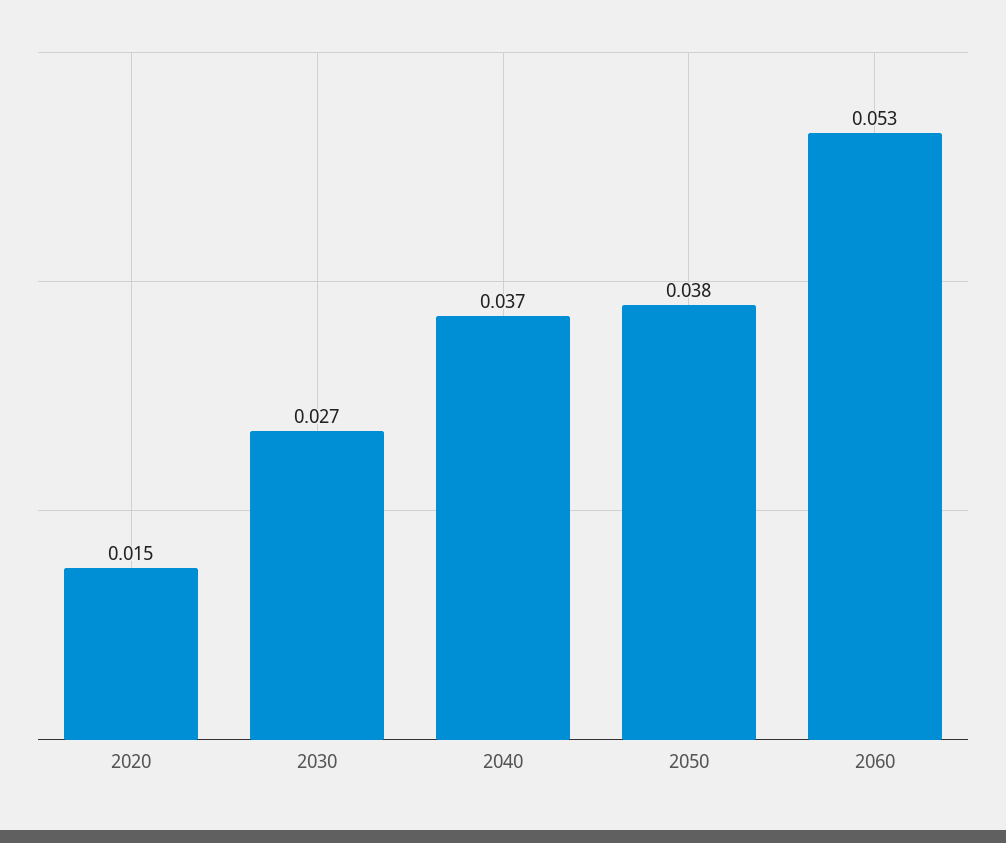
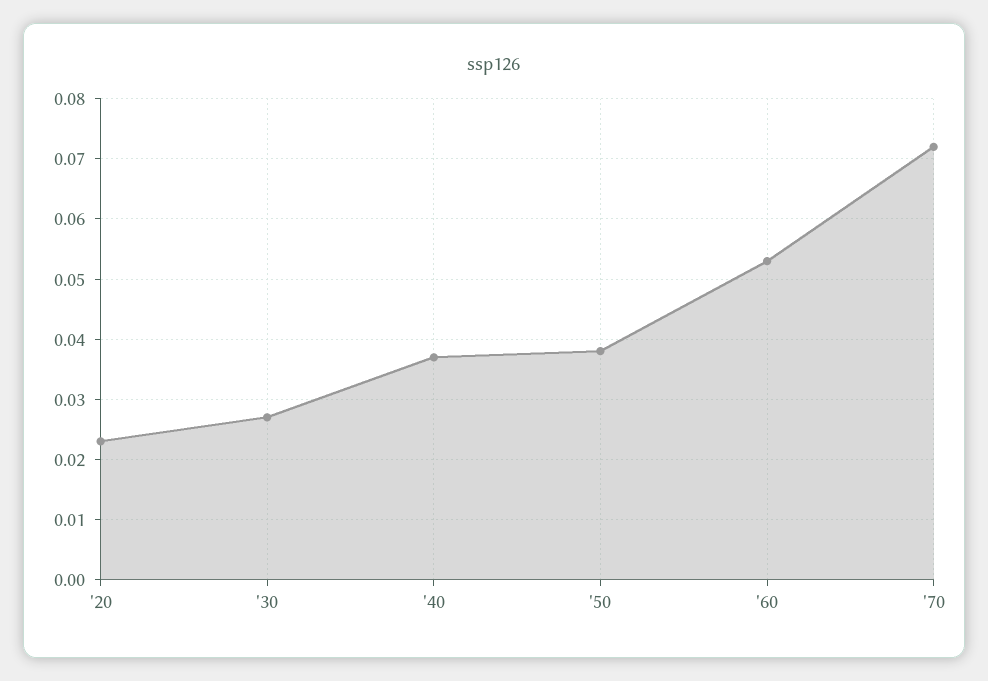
2020: 0.015 -> 0.023
'70: none -> 0.072

